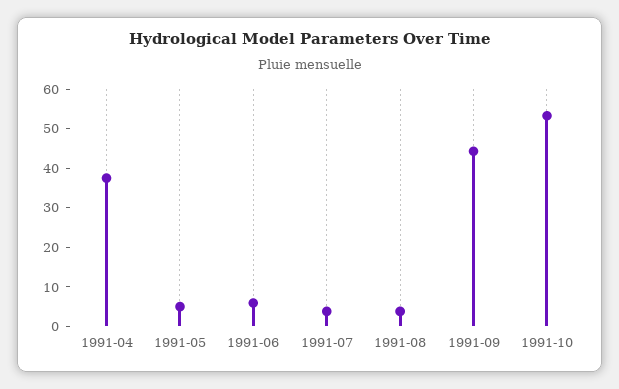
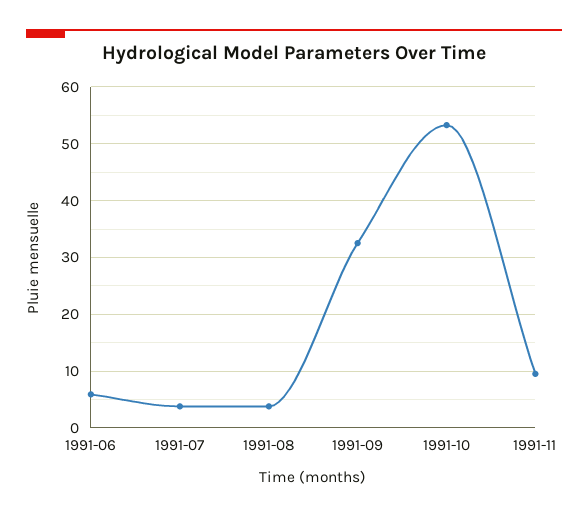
1991-04: 37.5 -> none
1991-05: 5 -> none
1991-09: 45 -> 32
1991-11: none -> 10

